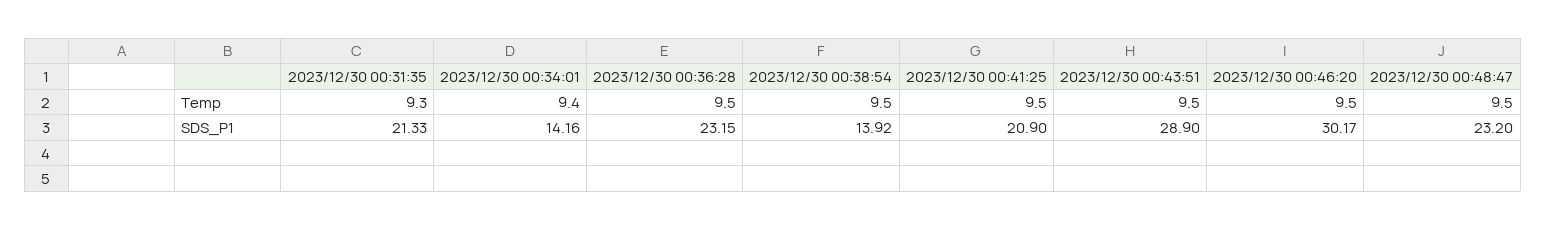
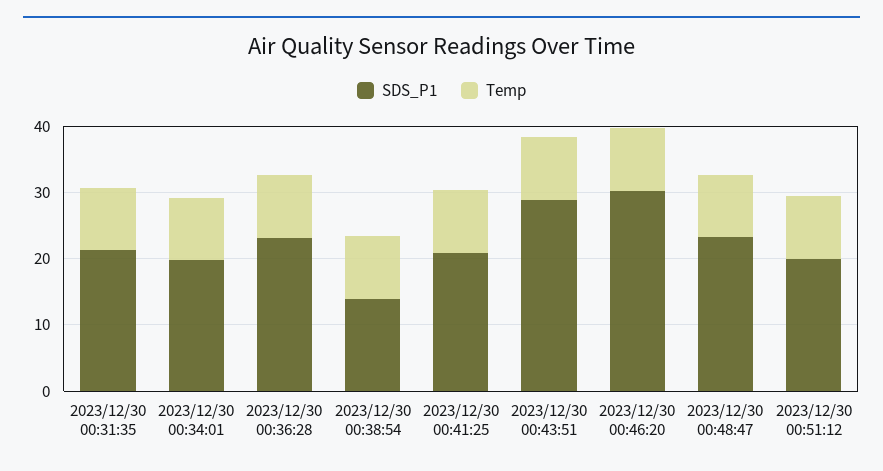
SDS_P1, 2023/12/30 00:34:01: 14.16 -> 20
SDS_P1, 2023/12/30 00:51:12: none -> 20
Temp, 2023/12/30 00:51:12: none -> 10

